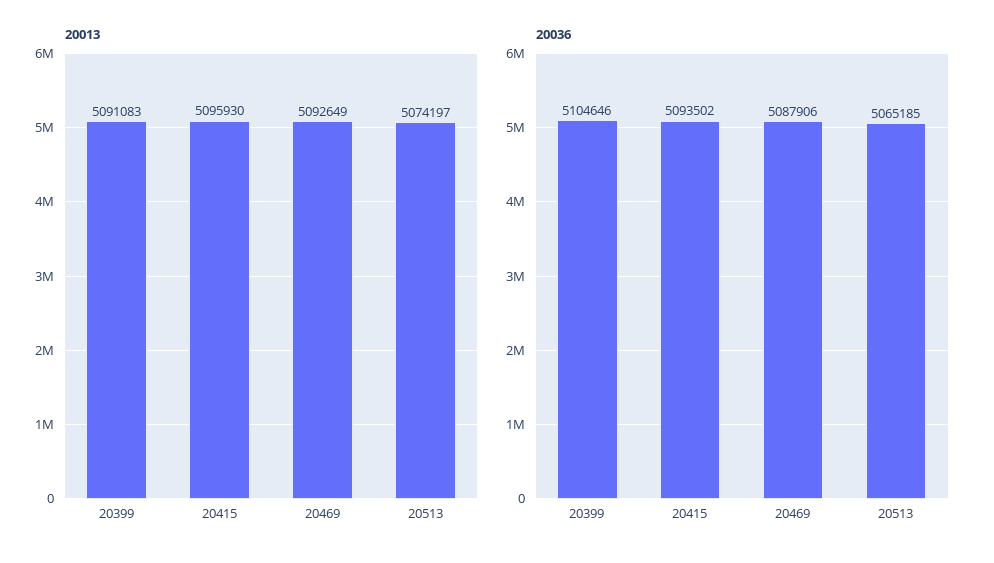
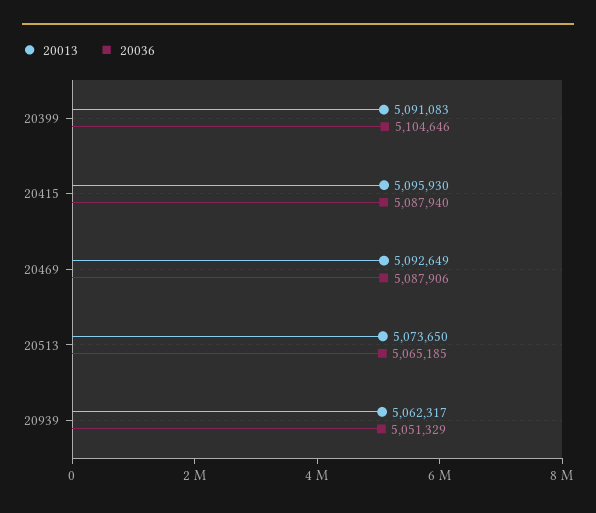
20013, 20513: 5074197 -> 5073650
20036, 20415: 5093502 -> 5087940
20013, 20939: none -> 5062317
20036, 20939: none -> 5051329

